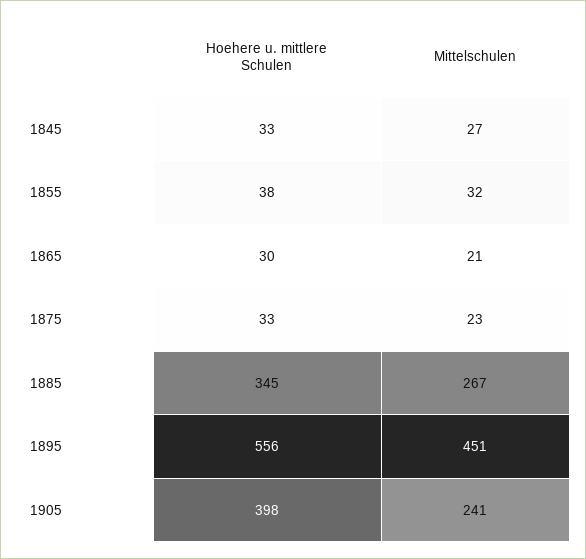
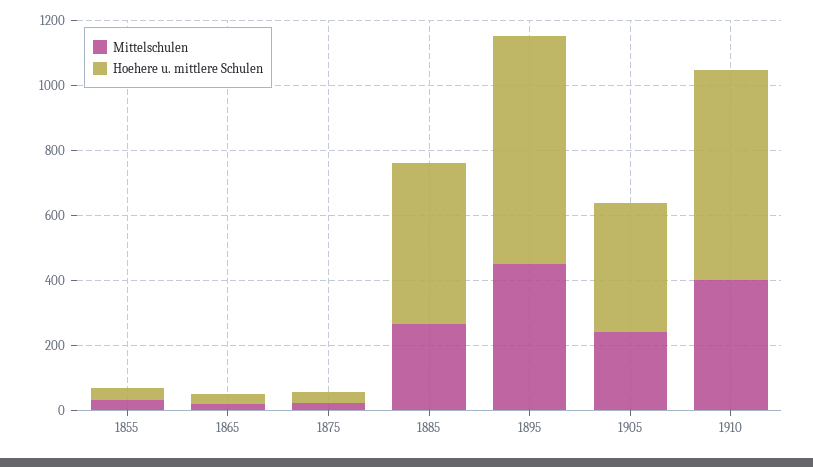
Hoehere u. mittlere Schulen, 1845: 33 -> none
Mittelschulen, 1845: 27 -> none
Hoehere u. mittlere Schulen, 1885: 345 -> 500
Hoehere u. mittlere Schulen, 1895: 556 -> 700
Mittelschulen, 1910: none -> 400
Hoehere u. mittlere Schulen, 1910: none -> 650

